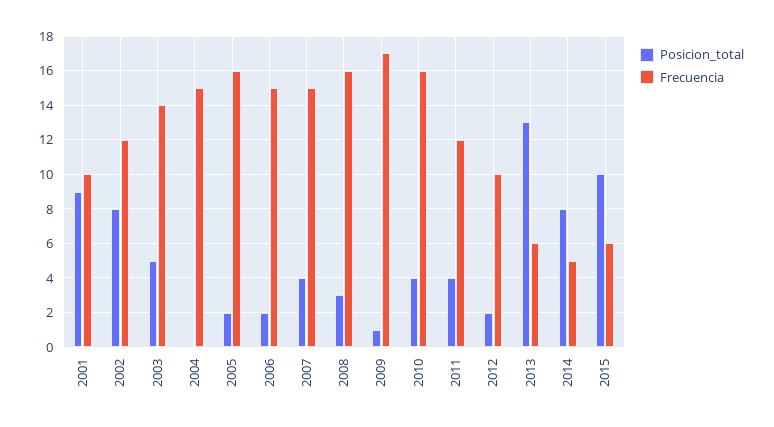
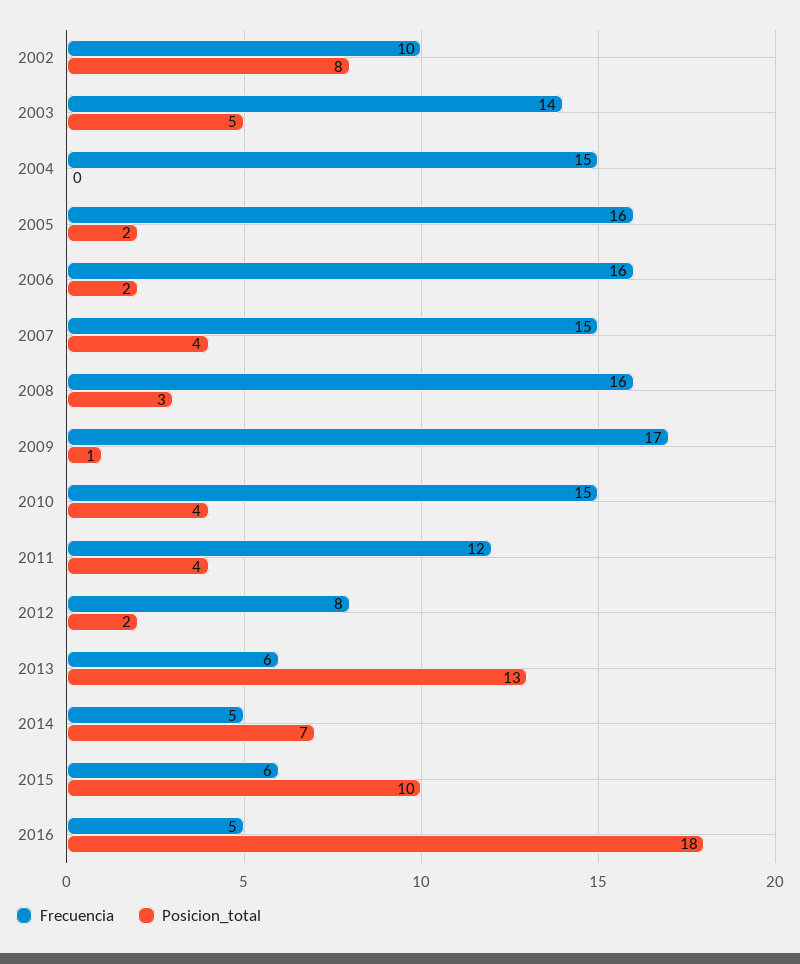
Posicion_total, 2001: 9 -> none
Frecuencia, 2001: 10 -> none
Frecuencia, 2002: 12 -> 10
Frecuencia, 2006: 15 -> 16
Frecuencia, 2010: 16 -> 15
Frecuencia, 2012: 10 -> 8
Posicion_total, 2014: 8 -> 7
Frecuencia, 2016: none -> 5
Posicion_total, 2016: none -> 18

